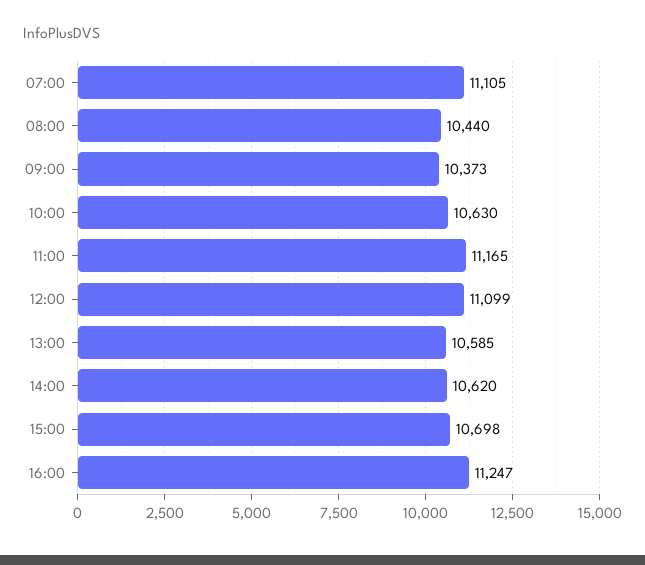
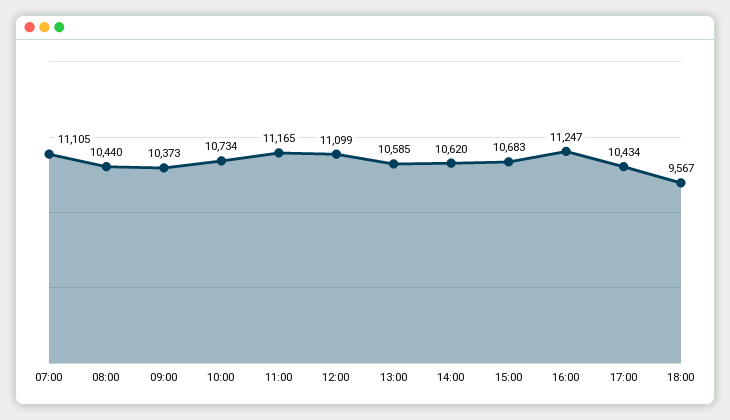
10:00: 10630 -> 10734
15:00: 10698 -> 10683
17:00: none -> 10434
18:00: none -> 9567

